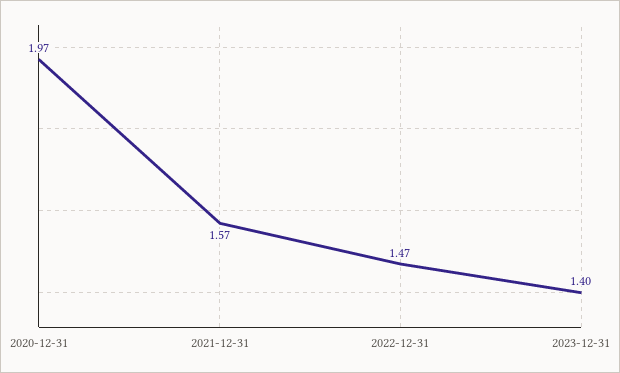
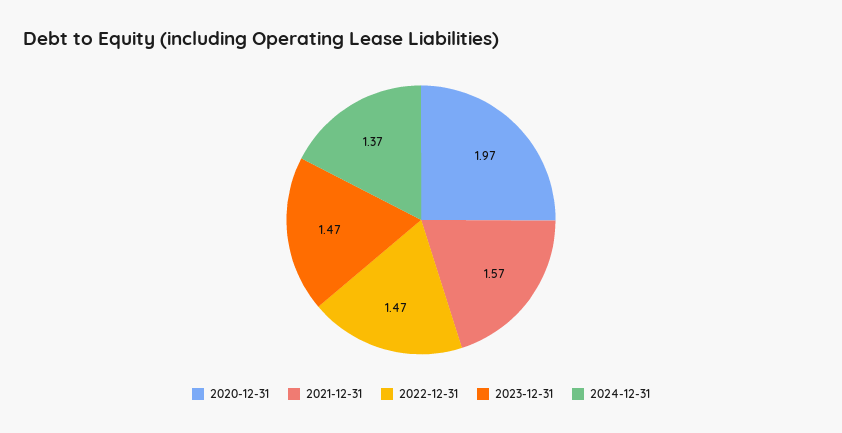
2023-12-31: 1.4 -> 1.47
2024-12-31: none -> 1.37

